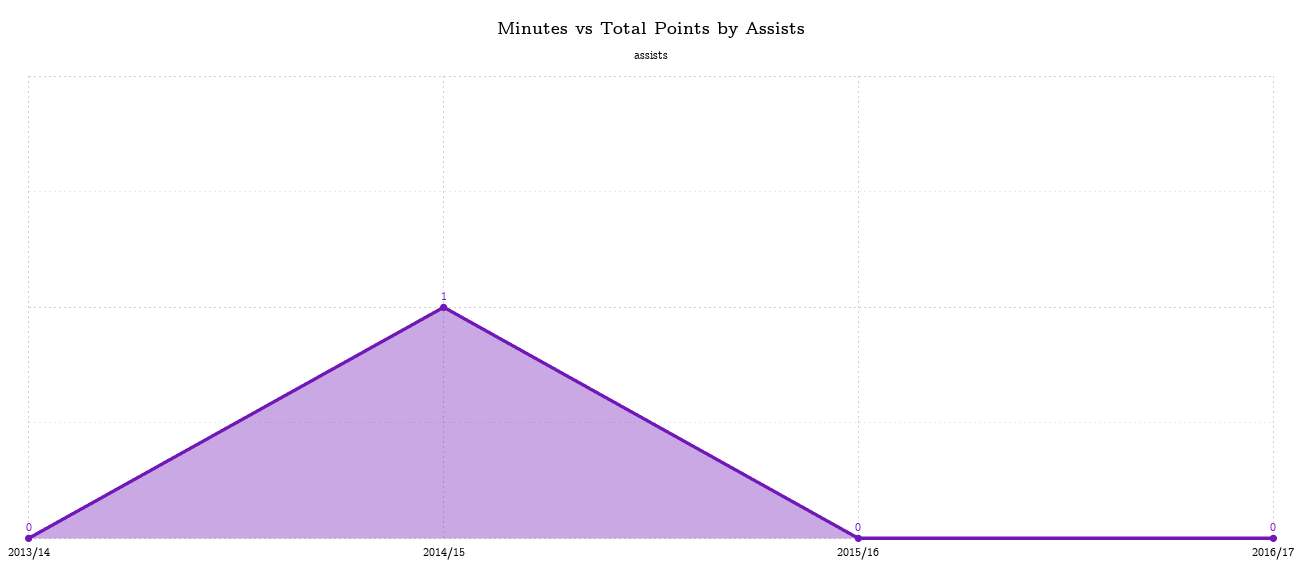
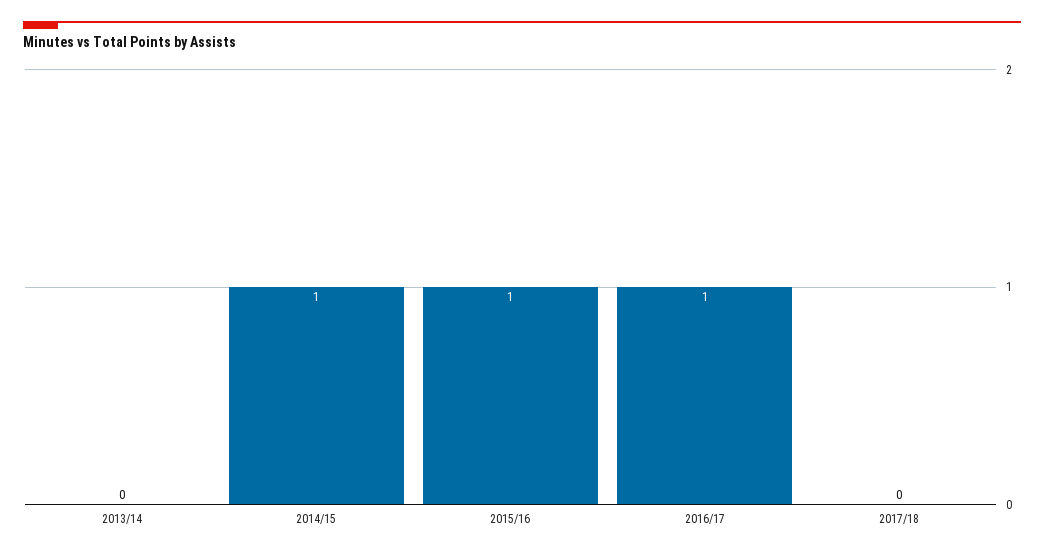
2015/16: 0 -> 1
2016/17: 0 -> 1
2017/18: none -> 0

